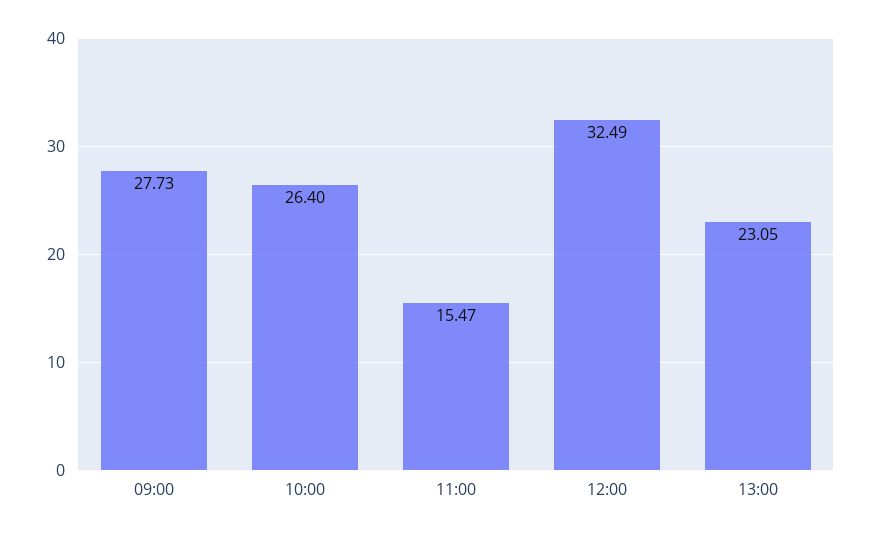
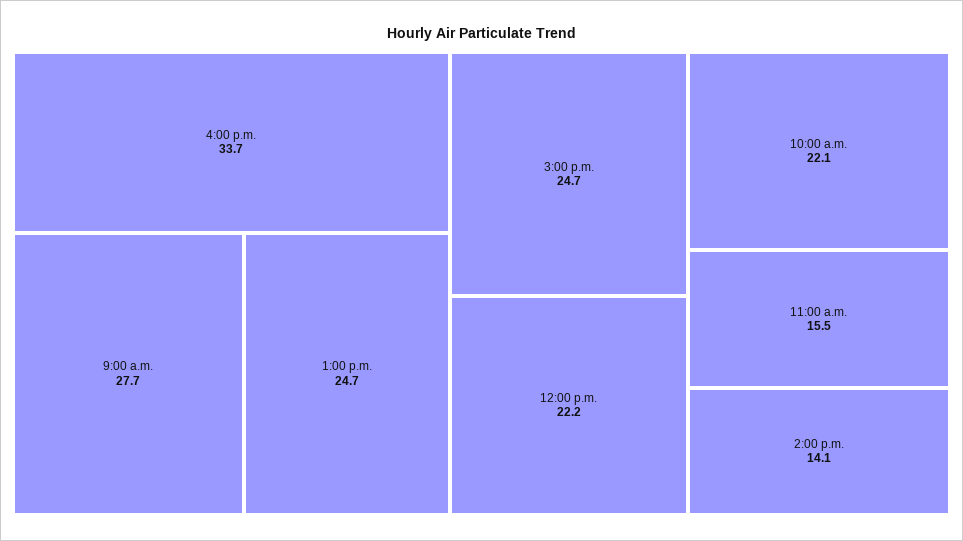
10:00: 26.4 -> 22.1
12:00: 32.49 -> 22.2
13:00: 23.05 -> 24.7
4:00 p.m.: none -> 33.7
3:00 p.m.: none -> 24.7
2:00 p.m.: none -> 14.1

